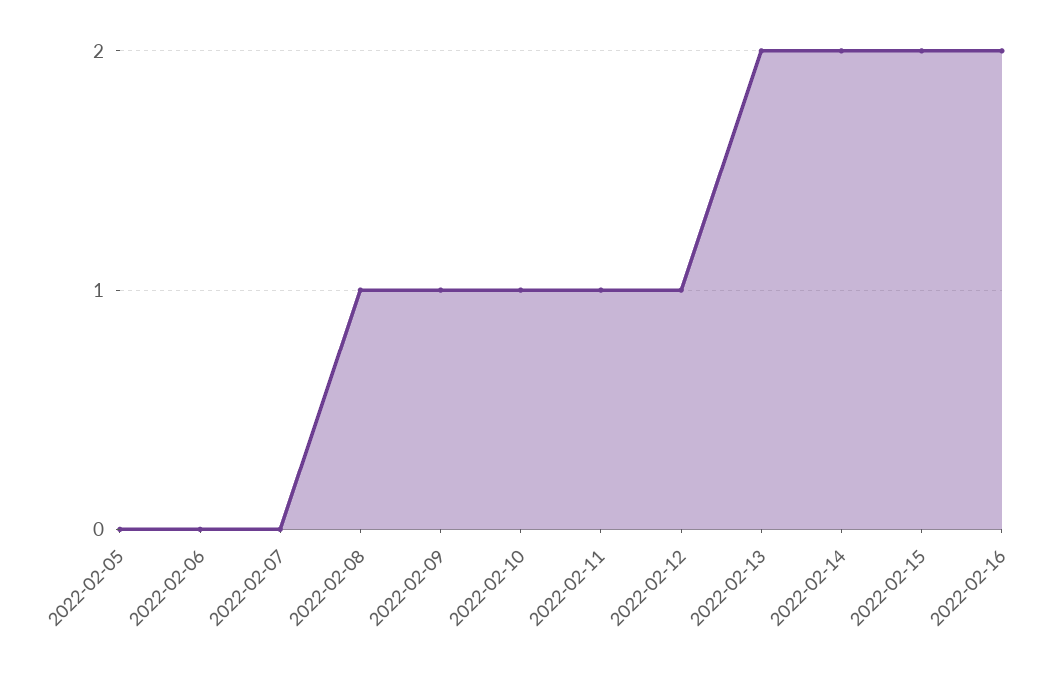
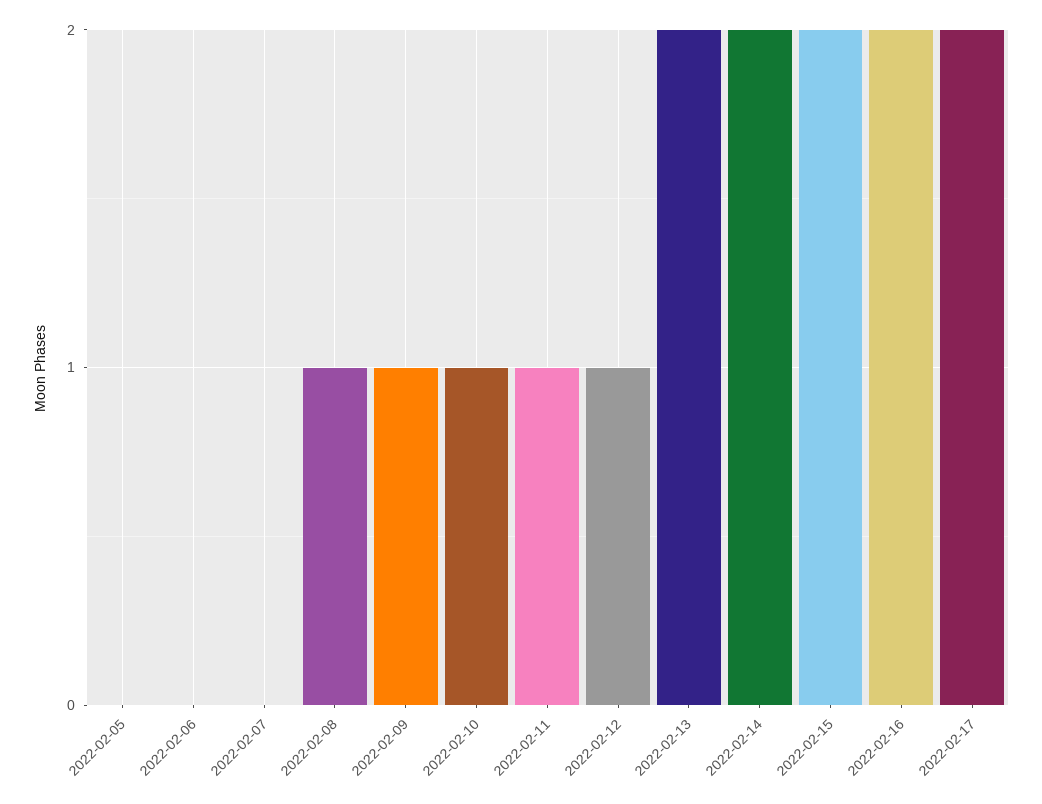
2022-02-17: none -> 2

